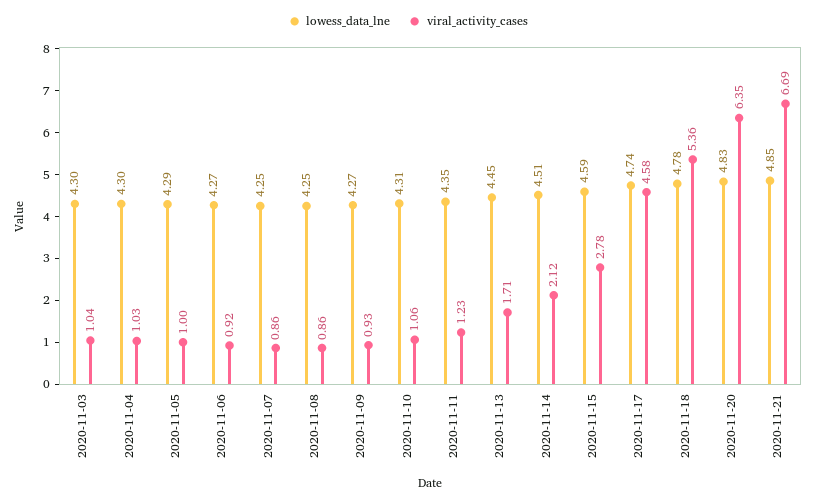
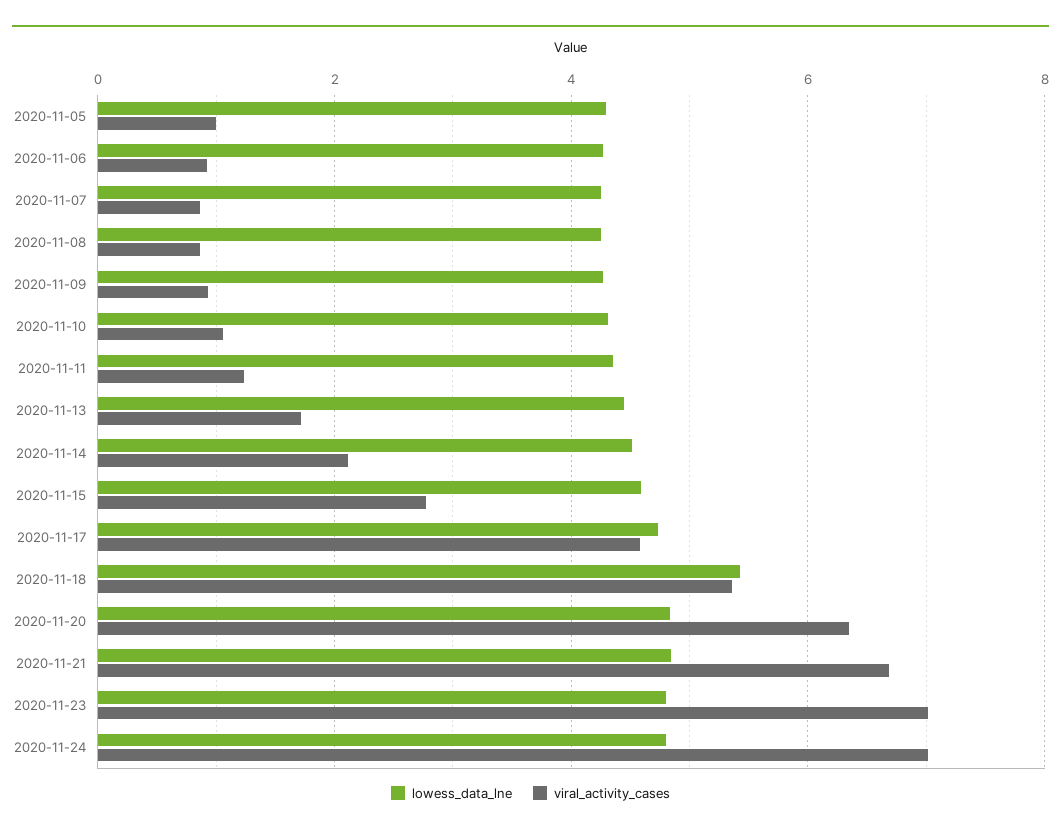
lowess_data_lne, 2020-11-03: 4.3 -> none
viral_activity_cases, 2020-11-03: 1.04 -> none
lowess_data_lne, 2020-11-04: 4.3 -> none
viral_activity_cases, 2020-11-04: 1.03 -> none
lowess_data_lne, 2020-11-18: 4.78 -> 5.4
lowess_data_lne, 2020-11-23: none -> 4.8
viral_activity_cases, 2020-11-23: none -> 7
lowess_data_lne, 2020-11-24: none -> 4.8
viral_activity_cases, 2020-11-24: none -> 7

